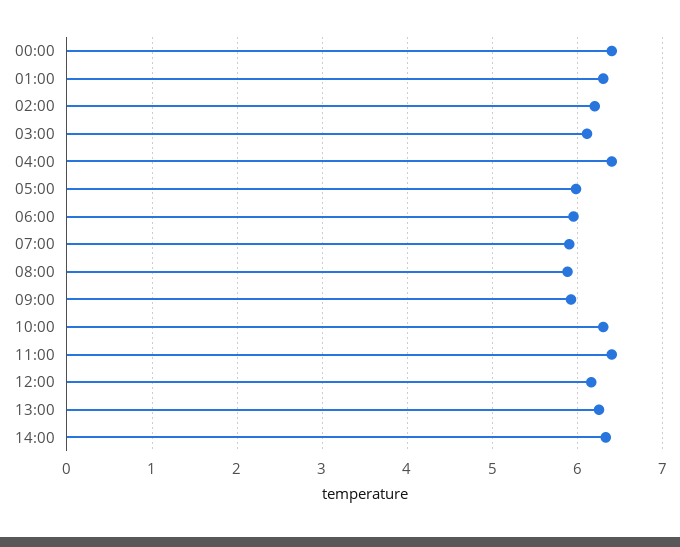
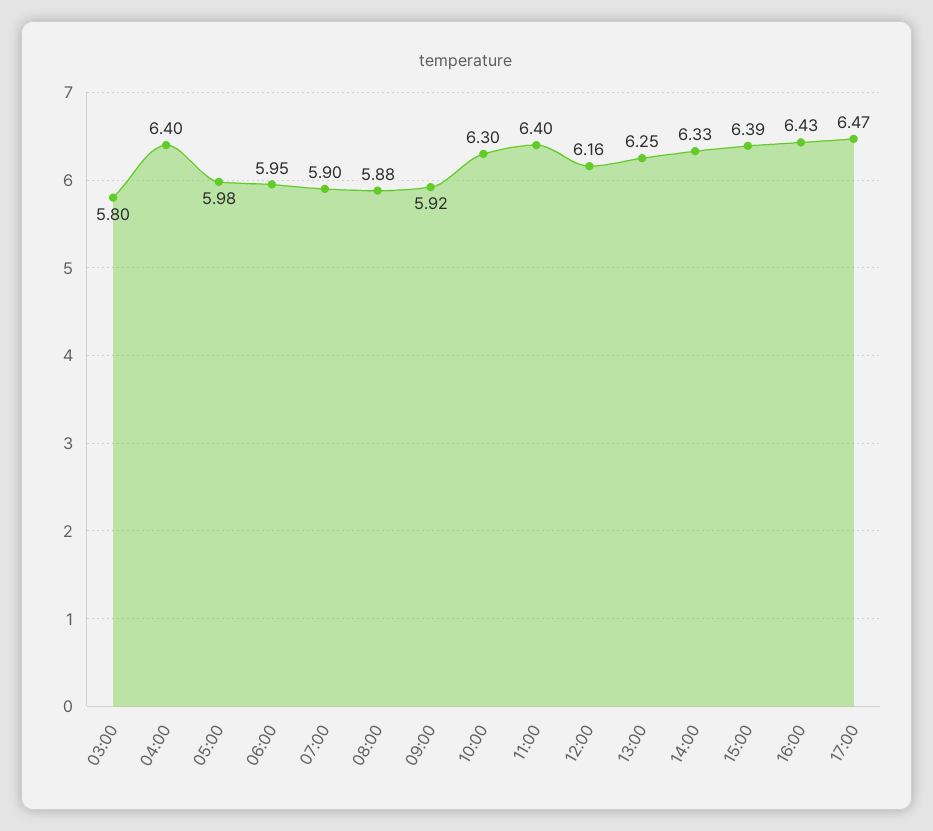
00:00: 6.4 -> none
01:00: 6.3 -> none
02:00: 6.2 -> none
03:00: 6.1 -> 5.8
15:00: none -> 6.39
16:00: none -> 6.43
17:00: none -> 6.47

